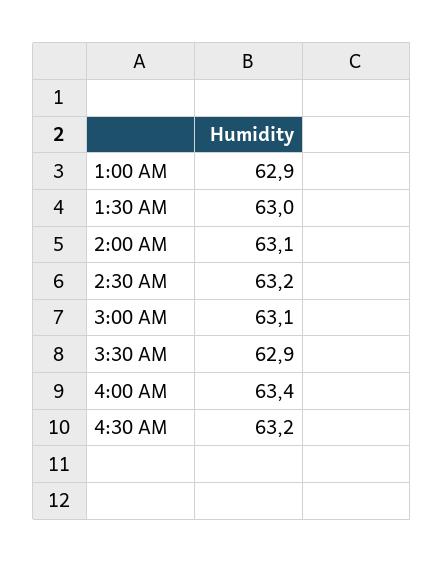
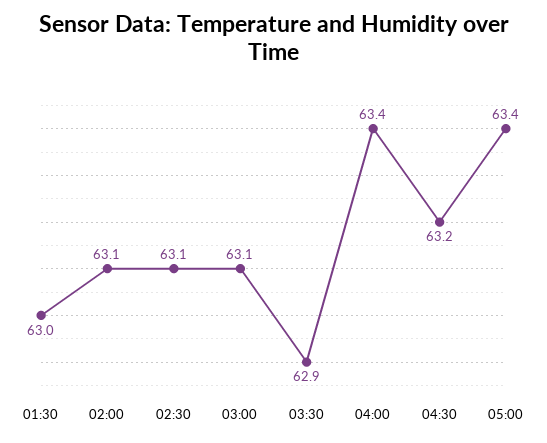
1:00 AM: 62.9 -> none
2:30 AM: 63.2 -> 63.1
05:00: none -> 63.4

